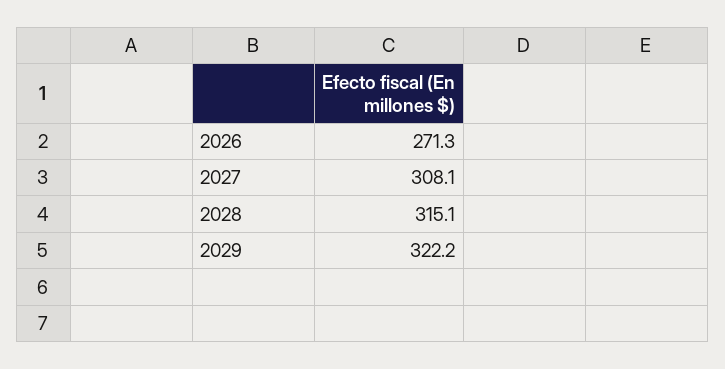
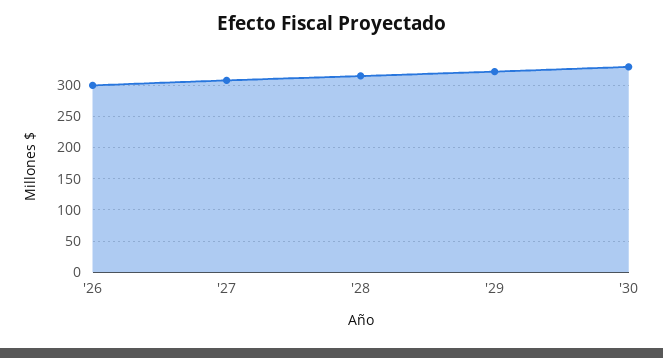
2026: 271.3 -> 300
'30: none -> 330

